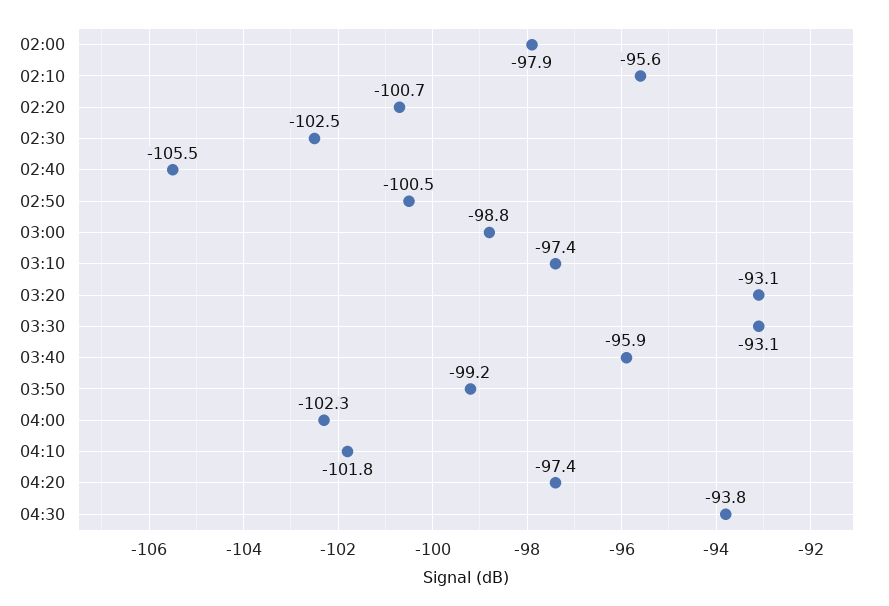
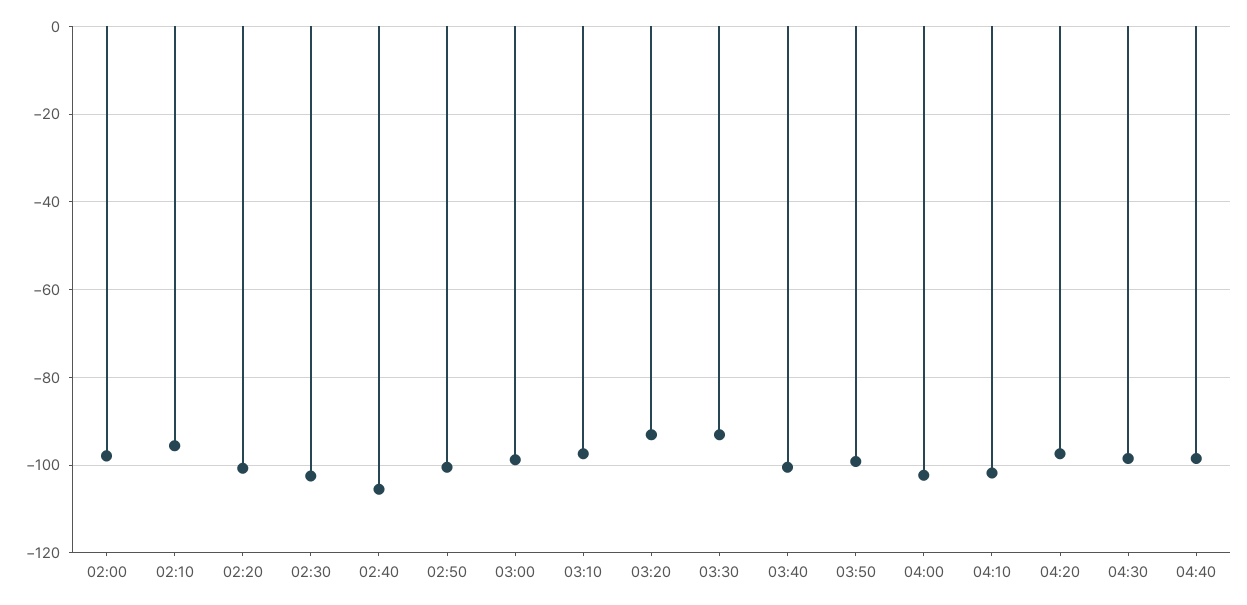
03:40: -95.9 -> -100
04:30: -93.8 -> -98
04:40: none -> -98

